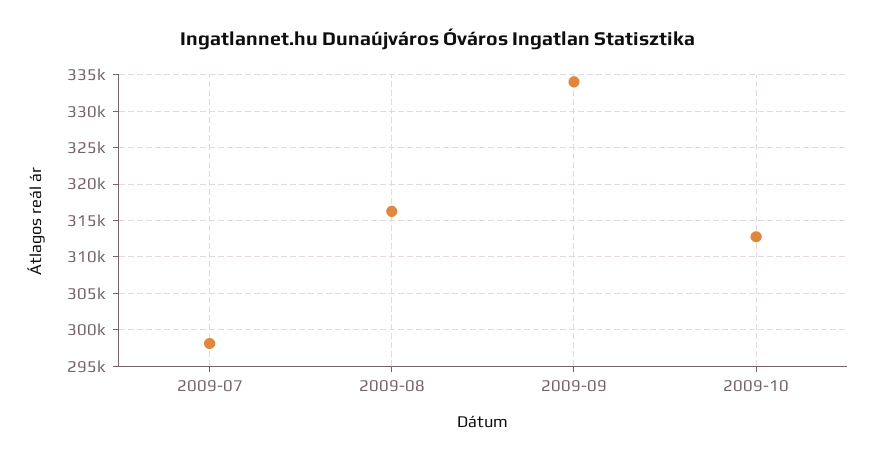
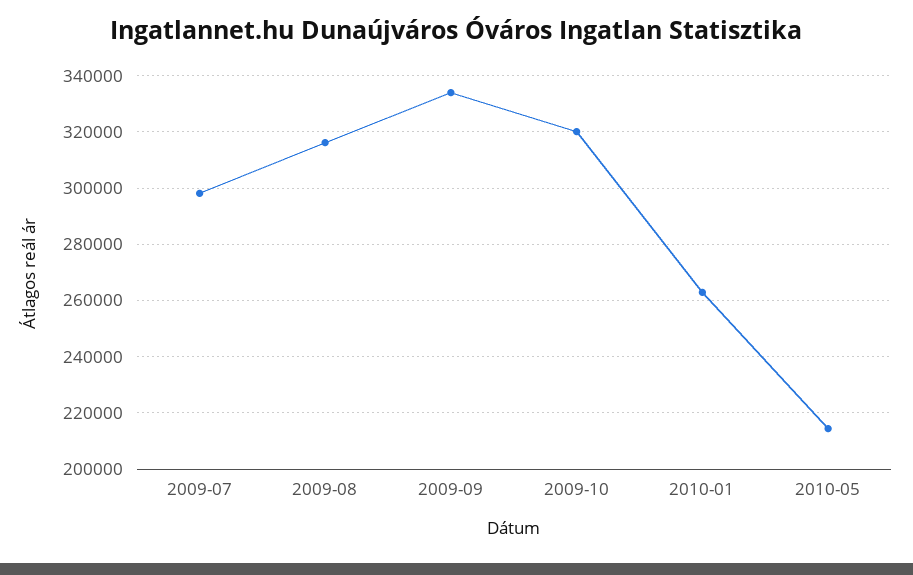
2009-10: 313000 -> 320000
2010-01: none -> 262500
2010-05: none -> 215000

